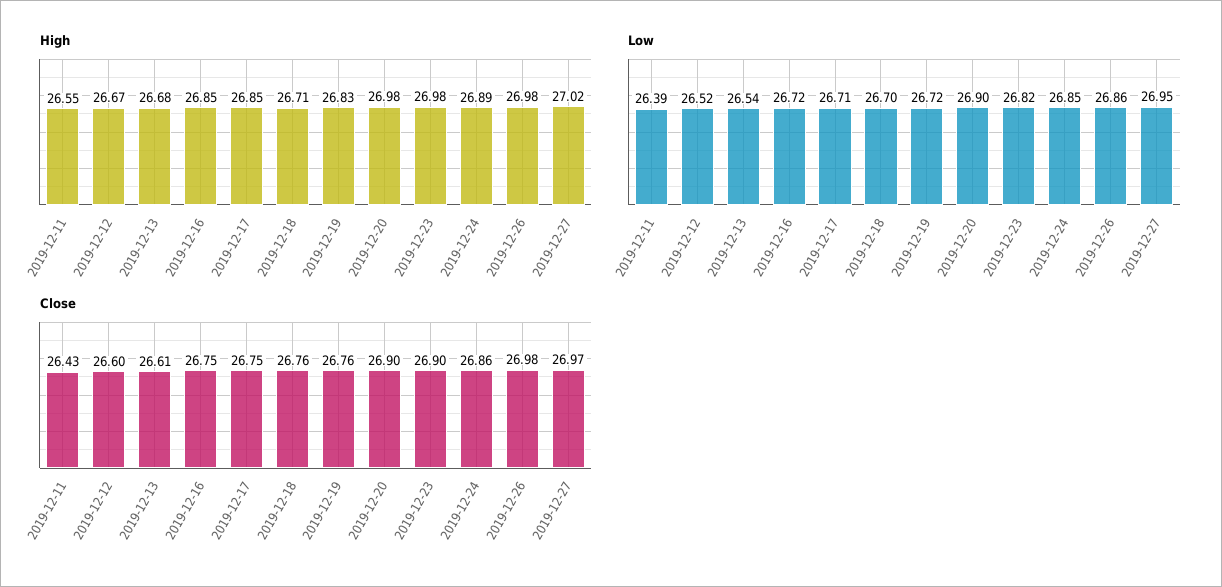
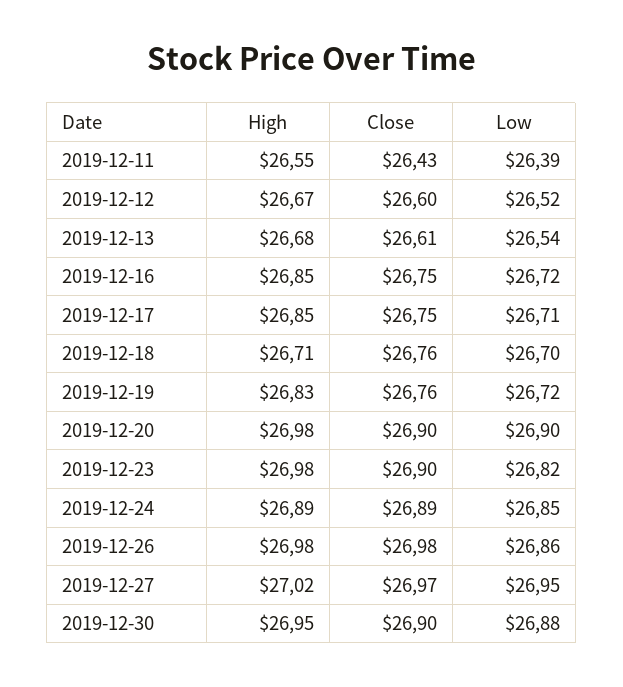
Close, 2019-12-24: 26.86 -> 26.89
High, 2019-12-30: none -> 26.95
Close, 2019-12-30: none -> 26.9
Low, 2019-12-30: none -> 26.88

